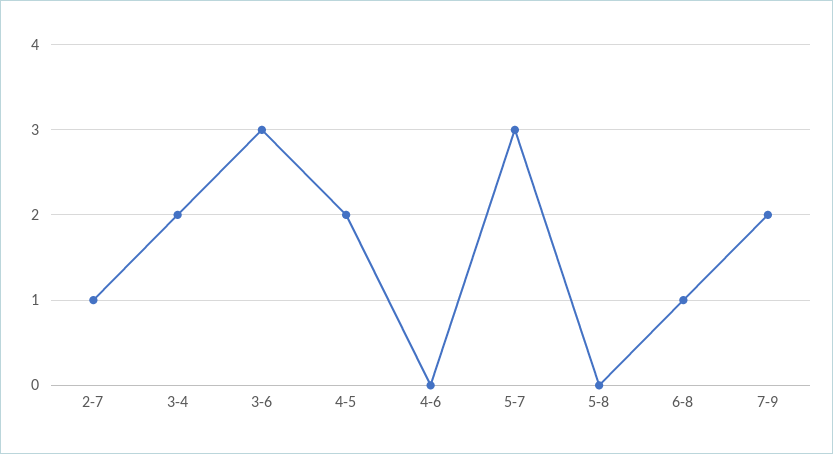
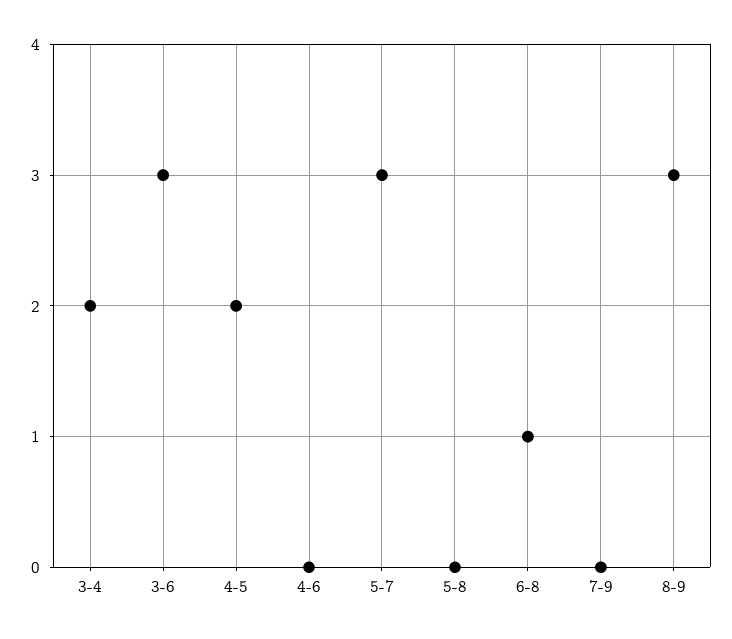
2-7: 1 -> none
7-9: 2 -> 0
8-9: none -> 3

